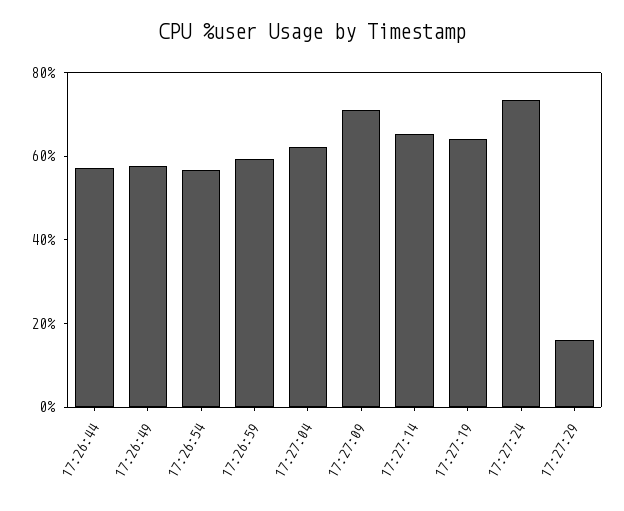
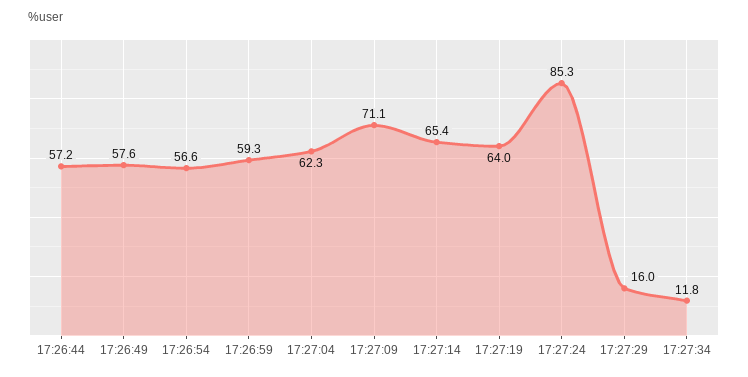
17:27:24: 75 -> 85.3
17:27:34: none -> 11.8

